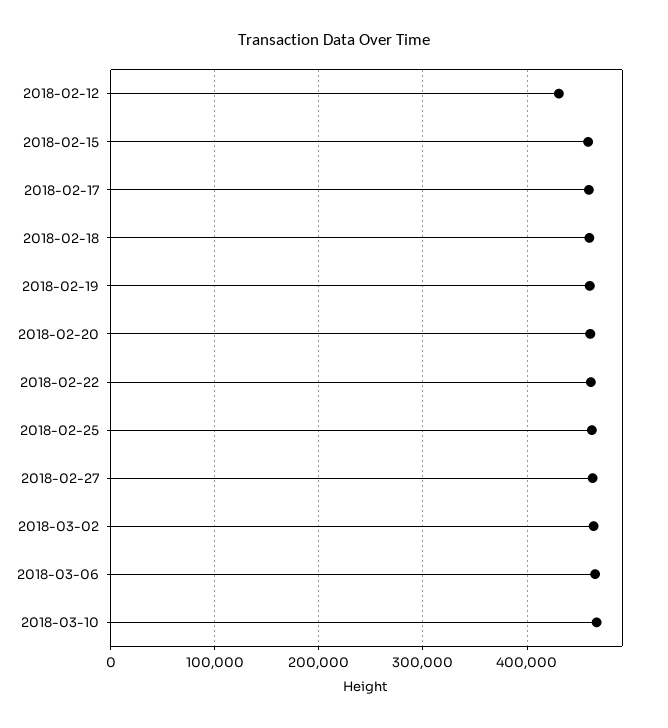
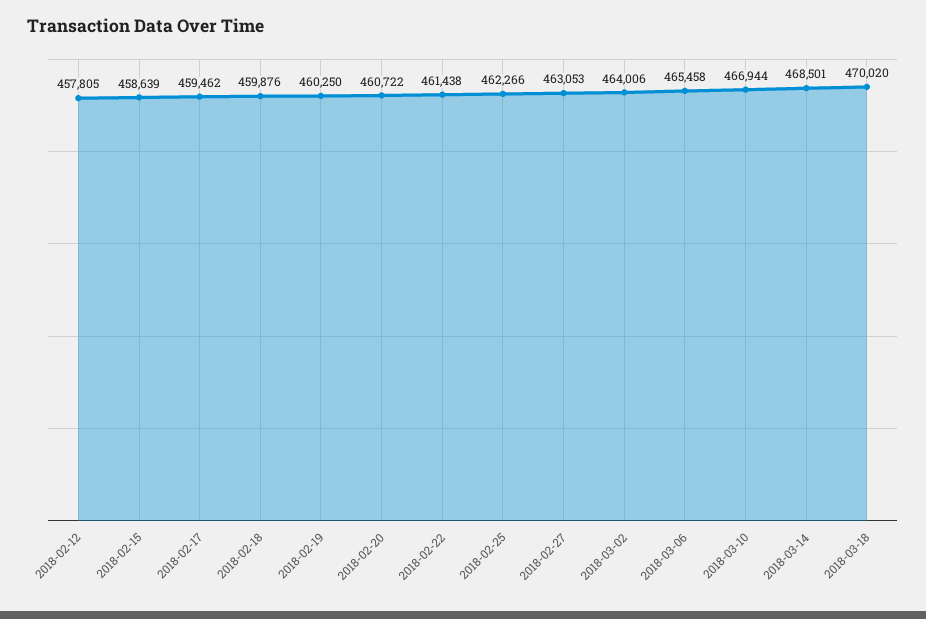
2018-02-12: 430000 -> 457805
2018-03-14: none -> 468501
2018-03-18: none -> 470020

